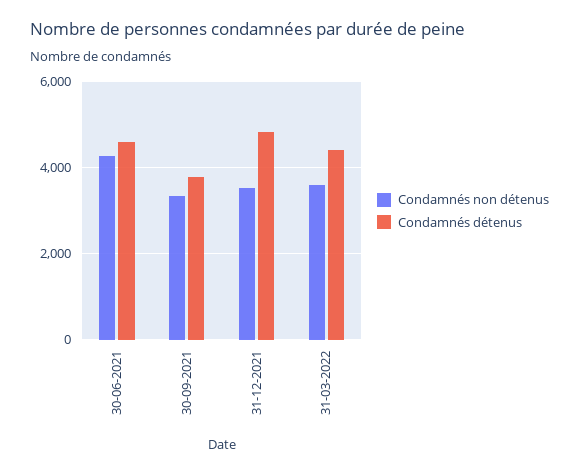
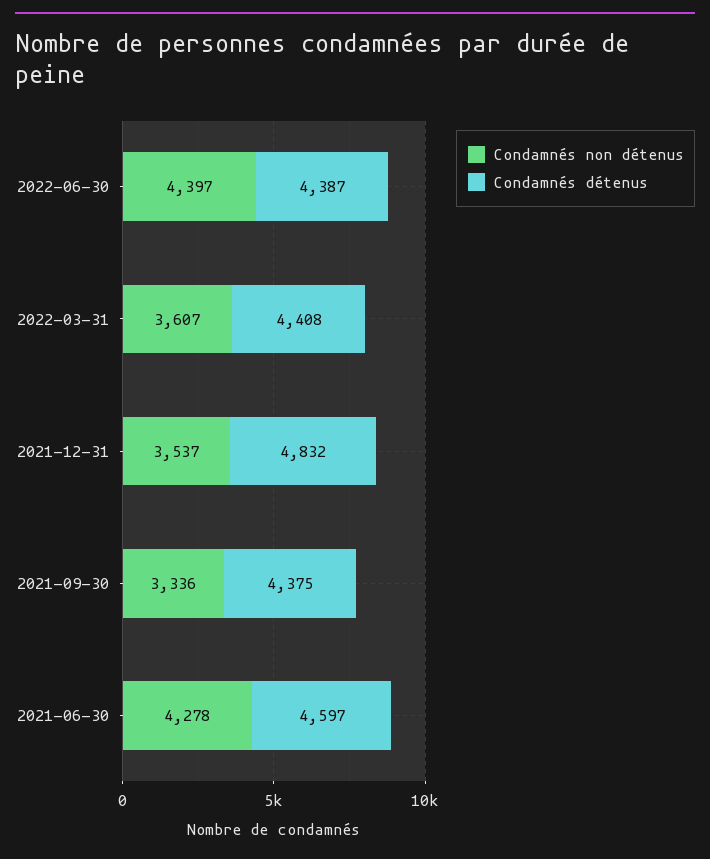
Condamnés détenus, 30-09-2021: 3800 -> 4375
Condamnés non détenus, 2022-06-30: none -> 4397
Condamnés détenus, 2022-06-30: none -> 4387

